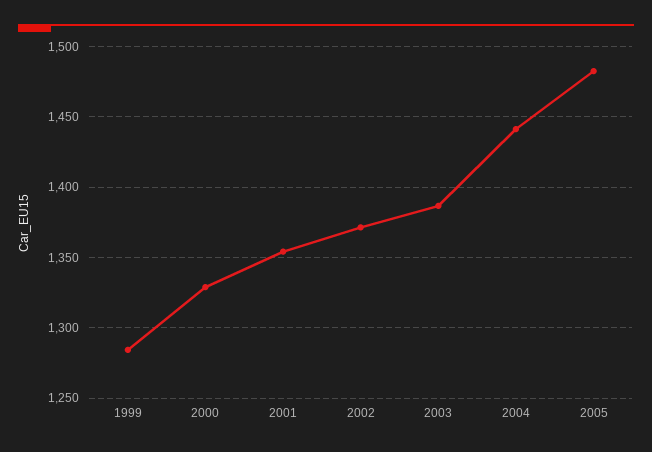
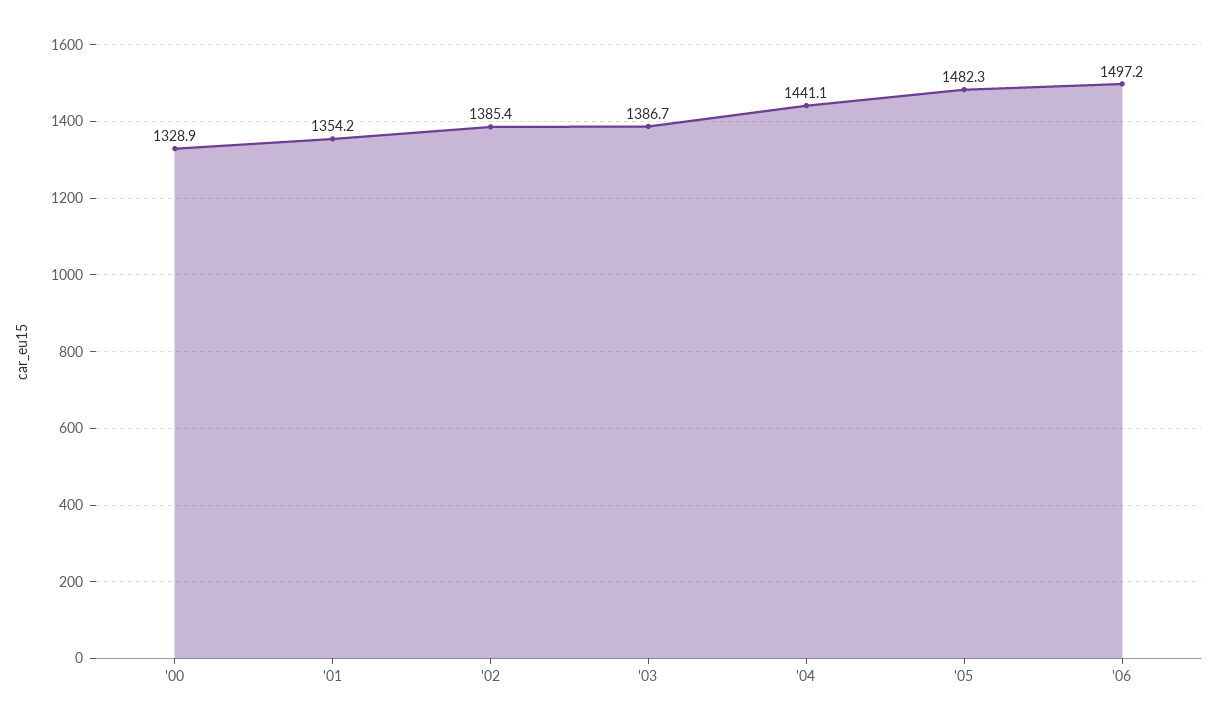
1999: 1285 -> none
2002: 1370 -> 1385.4
'06: none -> 1497.2

